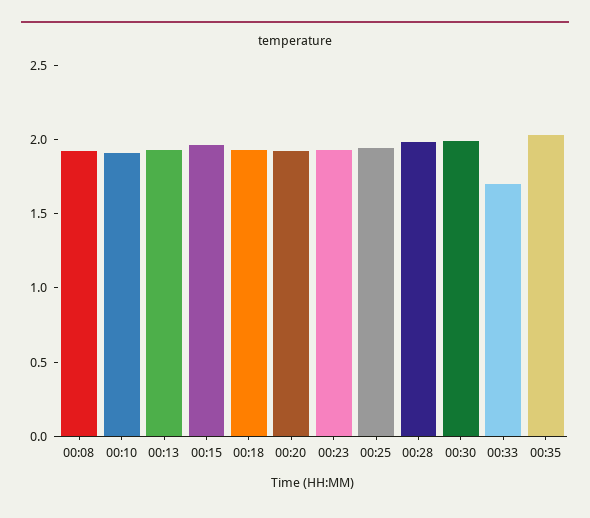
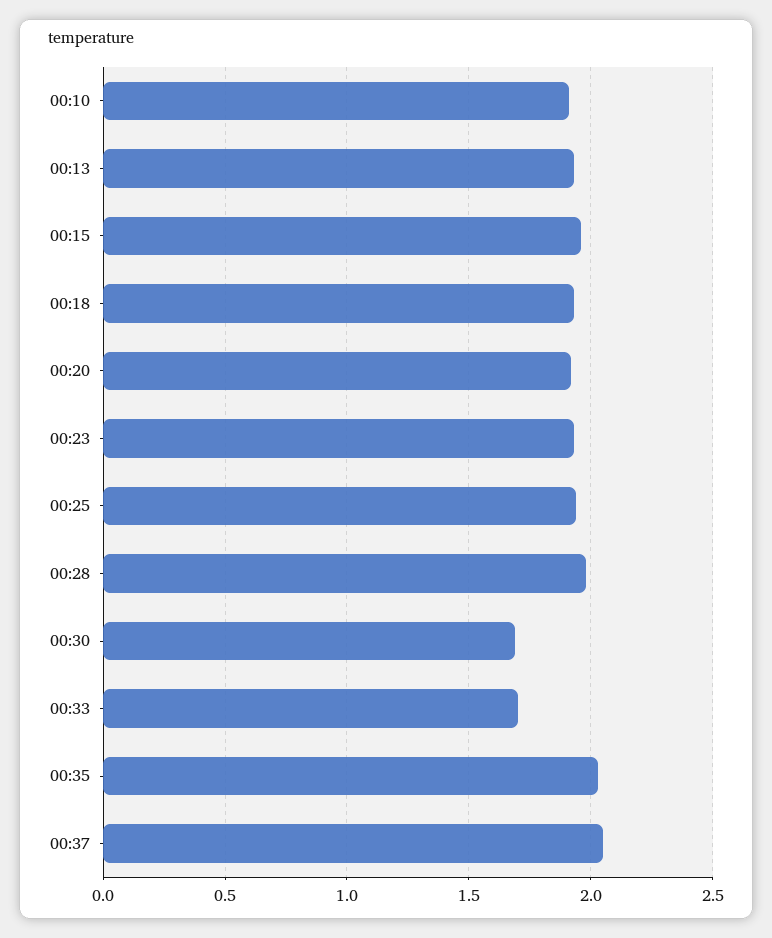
00:08: 1.9 -> none
00:30: 2 -> 1.7
00:37: none -> 2.05

